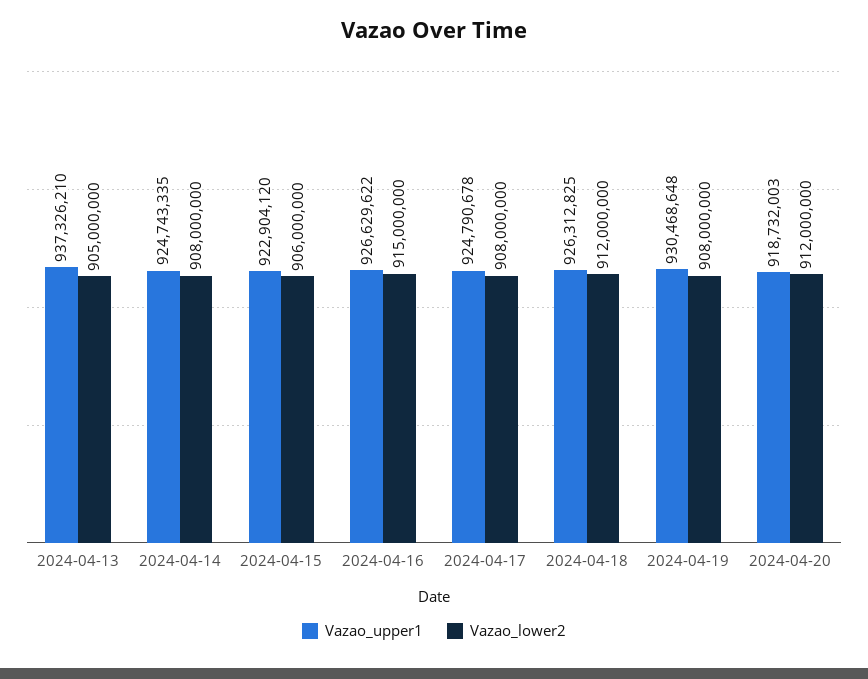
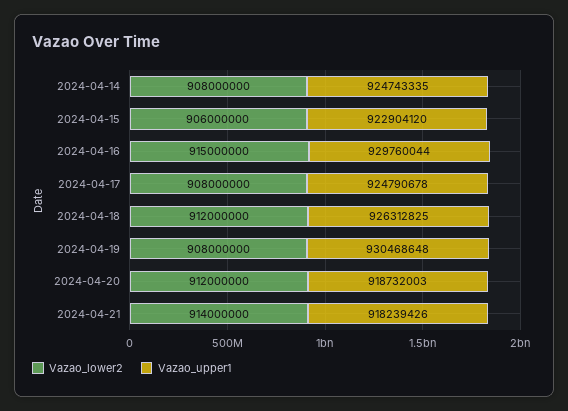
Vazao_upper1, 2024-04-13: 937326210 -> none
Vazao_lower2, 2024-04-13: 905000000 -> none
Vazao_upper1, 2024-04-16: 926629622 -> 929760044
Vazao_lower2, 2024-04-21: none -> 914000000
Vazao_upper1, 2024-04-21: none -> 918239426

